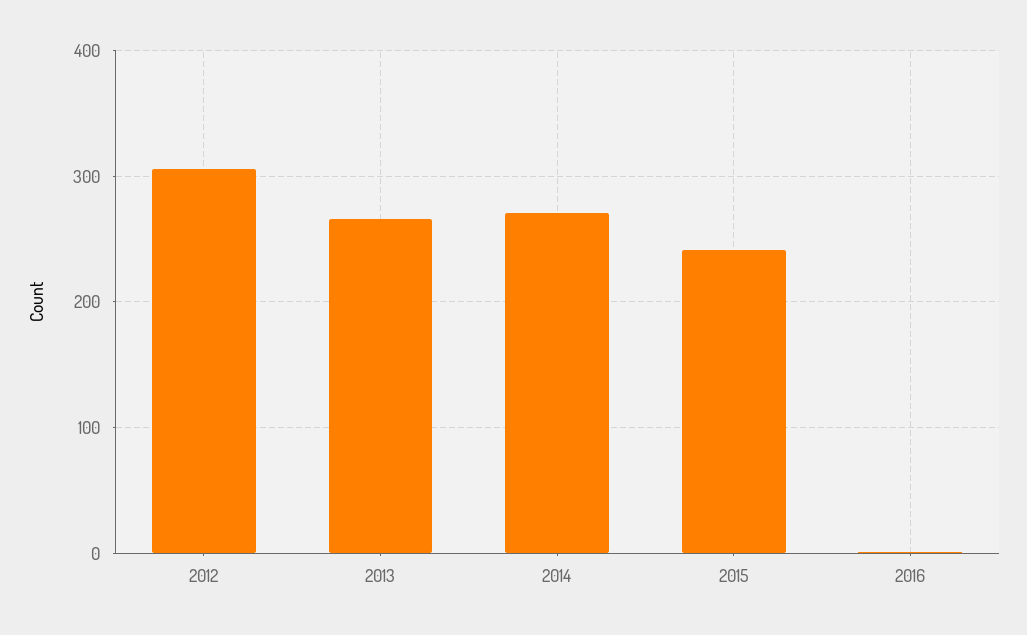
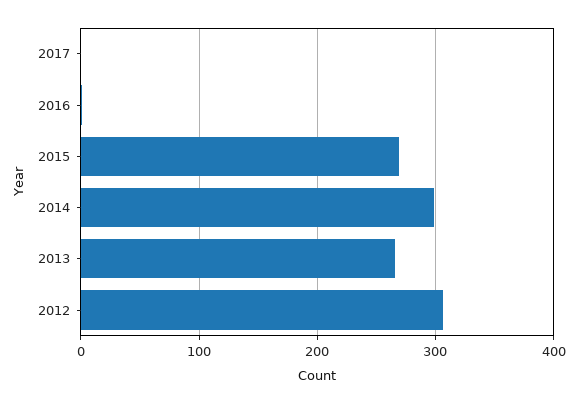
2014: 270 -> 300
2015: 240 -> 270
2017: none -> 0

